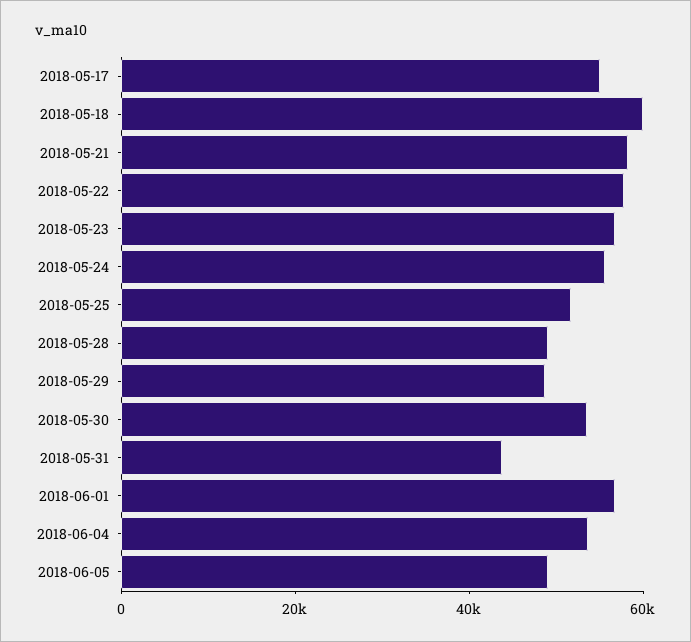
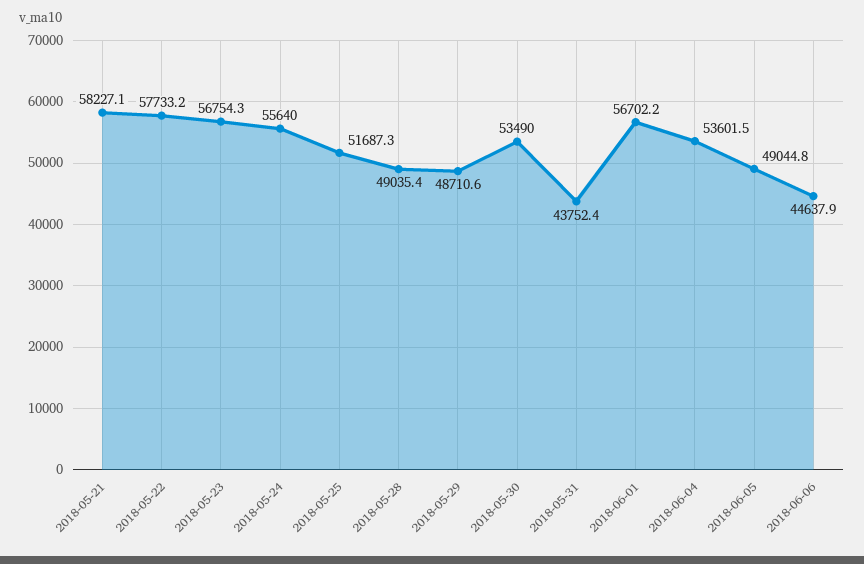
2018-05-17: 55000 -> none
2018-05-18: 60000 -> none
2018-06-06: none -> 44637.9

